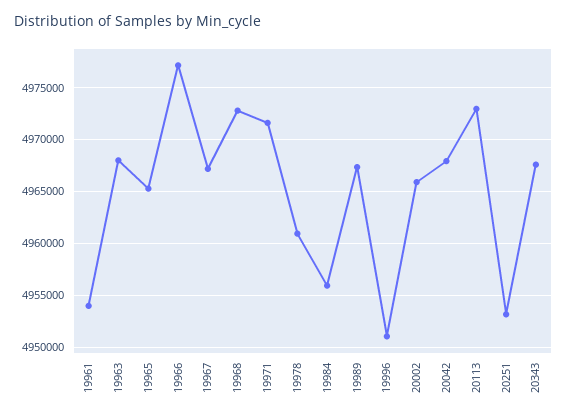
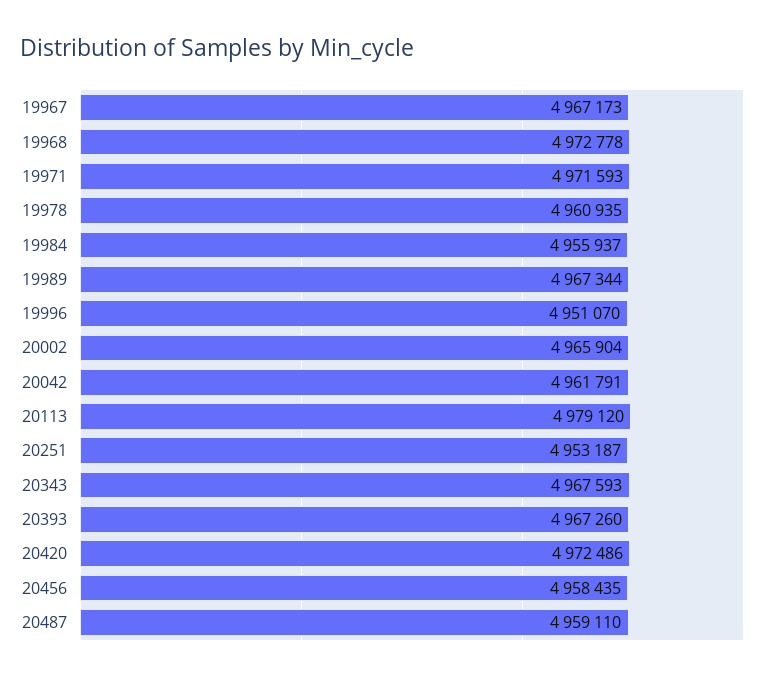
19961: 4954000 -> none
19963: 4968000 -> none
19965: 4965000 -> none
19966: 4977000 -> none
20042: 4968000 -> 4961791
20113: 4973000 -> 4979120
20393: none -> 4967260
20420: none -> 4972486
20456: none -> 4958435
20487: none -> 4959110

